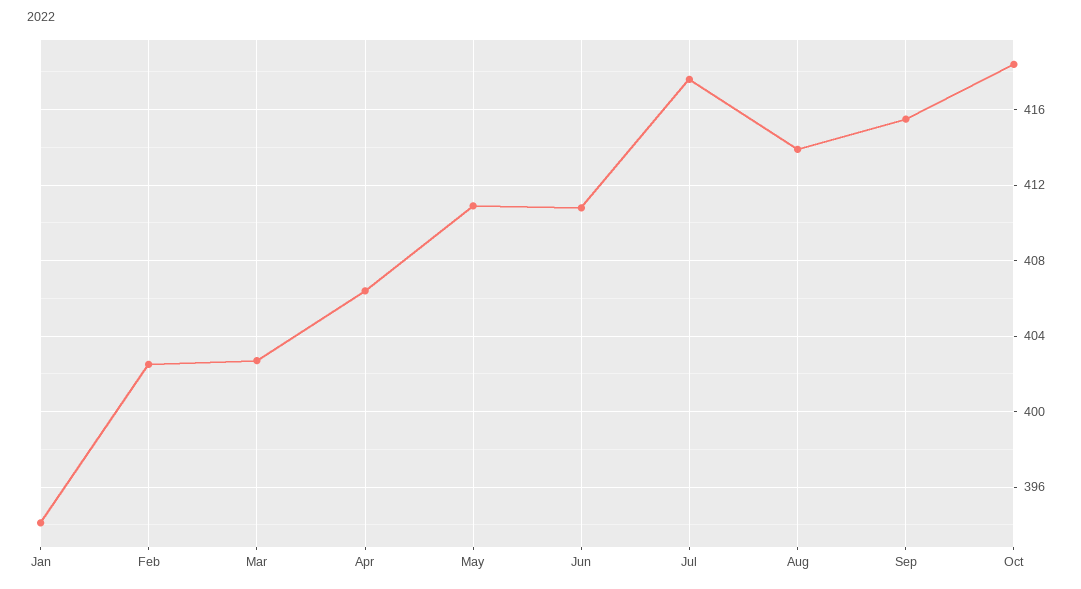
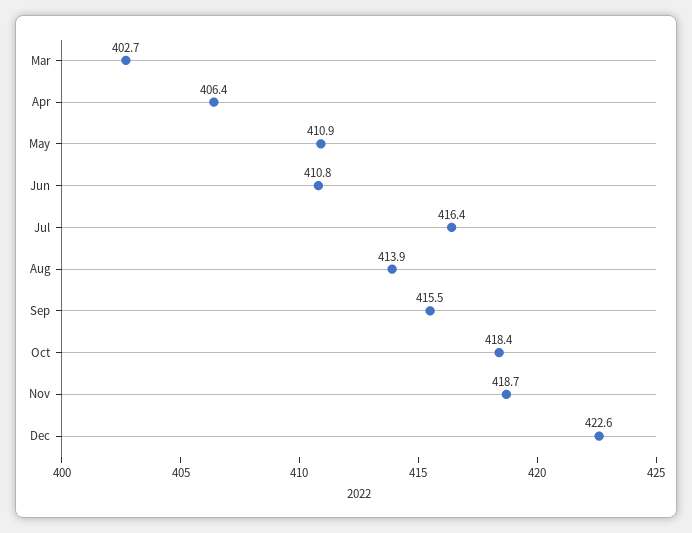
Jan: 394 -> none
Feb: 402.5 -> none
Jul: 417.5 -> 416.4
Nov: none -> 418.7
Dec: none -> 422.6

